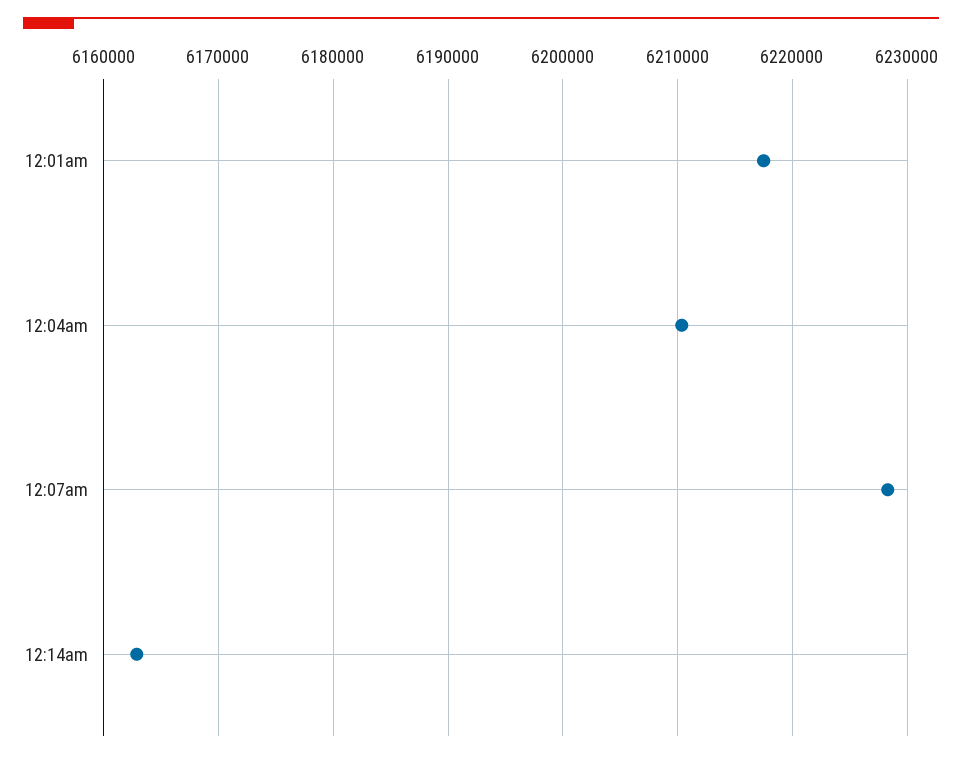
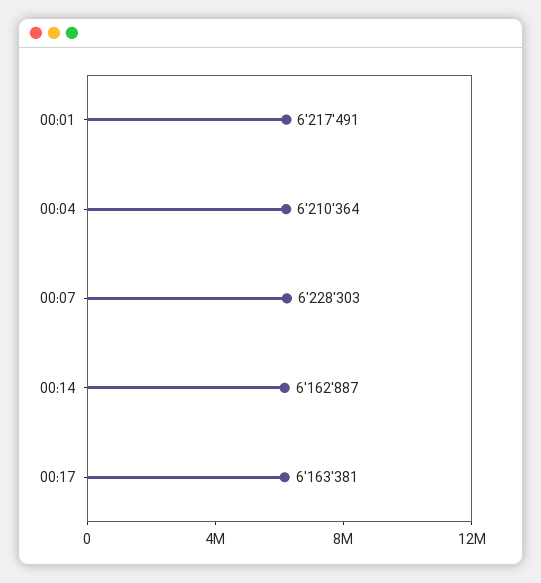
00:17: none -> 6163381

